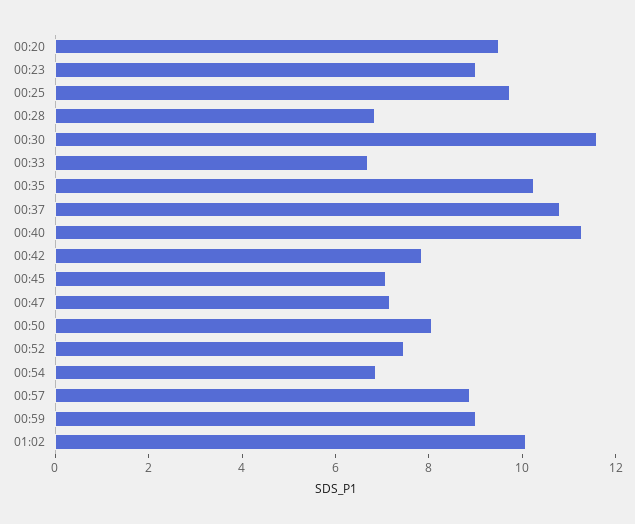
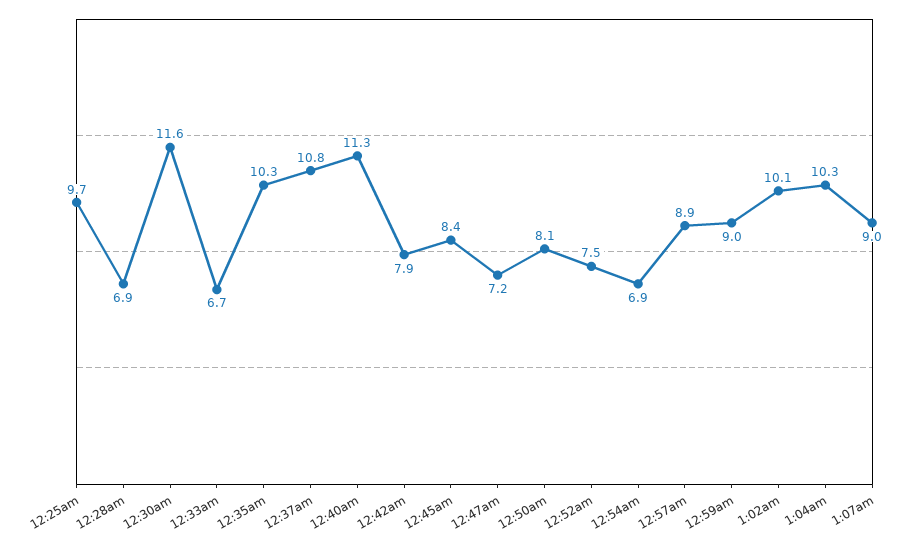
00:20: 9.5 -> none
00:23: 9 -> none
00:45: 7 -> 8.4
1:04am: none -> 10.3
1:07am: none -> 9

